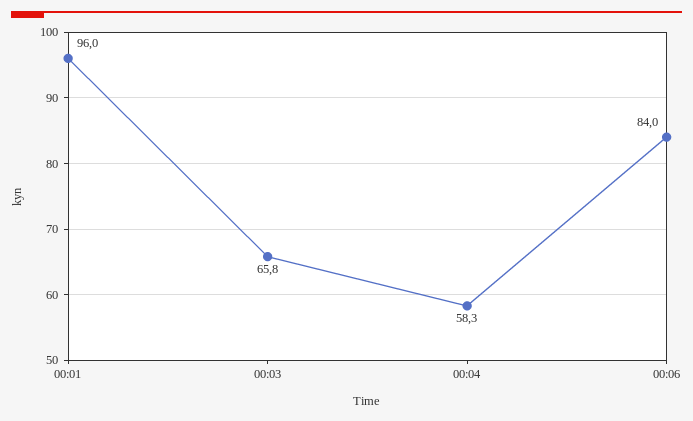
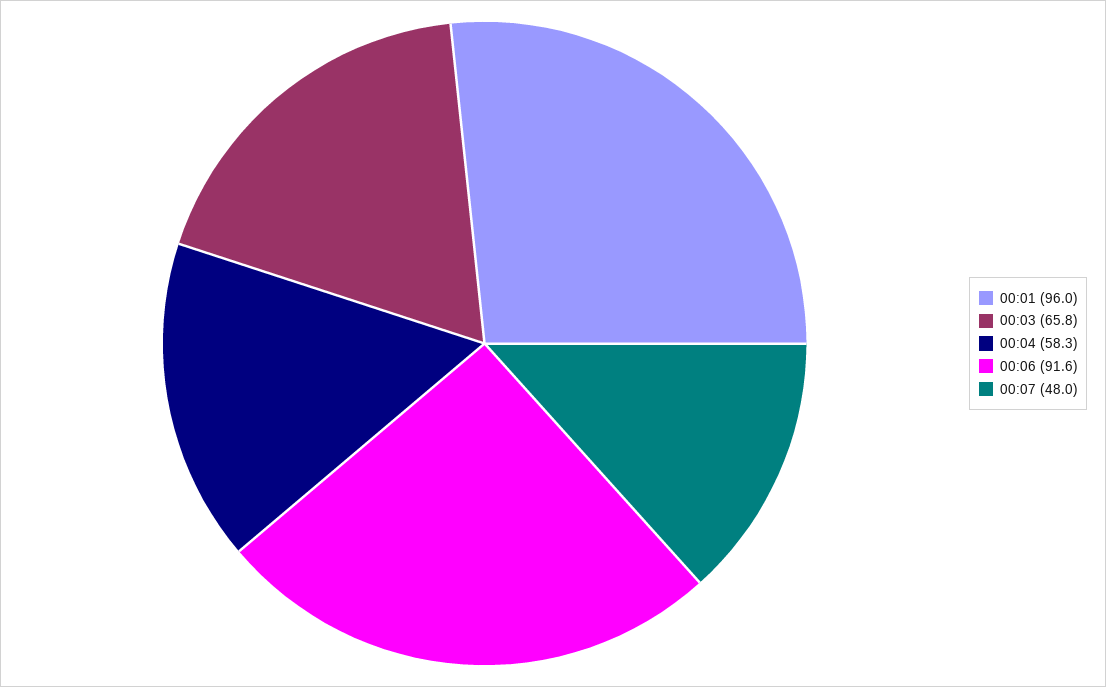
00:06: 84 -> 91.6
00:07: none -> 48

